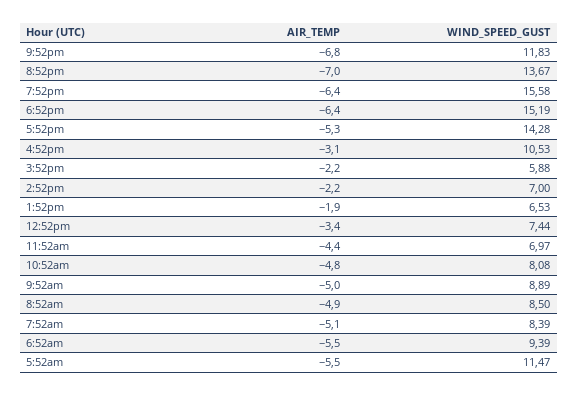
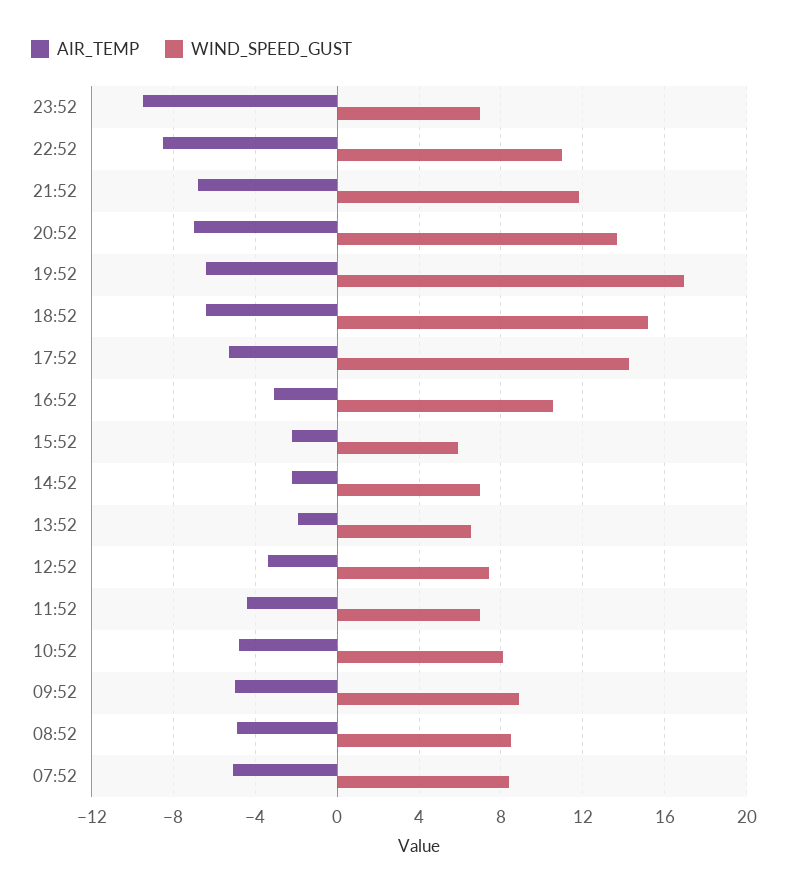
WIND_SPEED_GUST, 7:52pm: 15.58 -> 17
AIR_TEMP, 6:52am: -5.5 -> none
WIND_SPEED_GUST, 6:52am: 9.39 -> none
AIR_TEMP, 5:52am: -5.5 -> none
WIND_SPEED_GUST, 5:52am: 11.47 -> none
AIR_TEMP, 23:52: none -> -9.5
WIND_SPEED_GUST, 23:52: none -> 7
AIR_TEMP, 22:52: none -> -8.5
WIND_SPEED_GUST, 22:52: none -> 11

